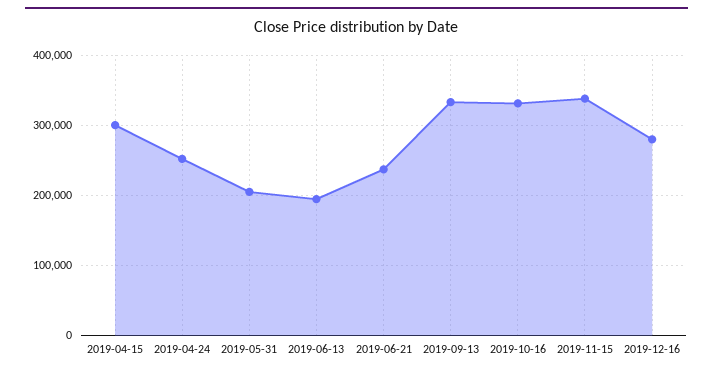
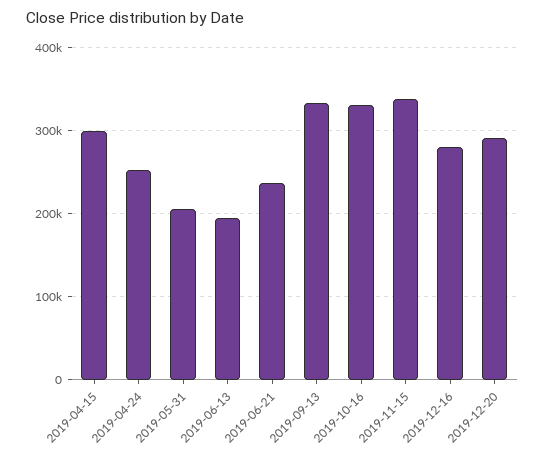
2019-12-20: none -> 290000

